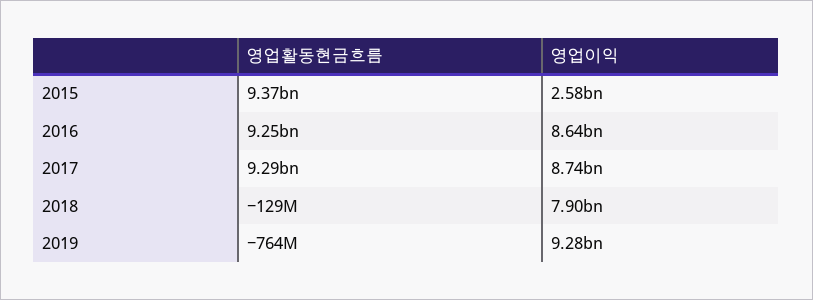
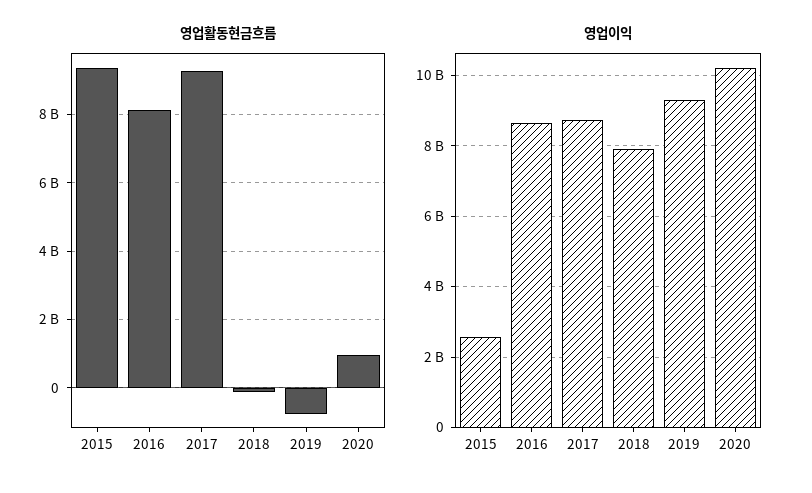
영업활동현금흐름, 2016: 9250000000 -> 8200000000
영업활동현금흐름, 2020: none -> 1000000000
영업이익, 2020: none -> 10200000000

